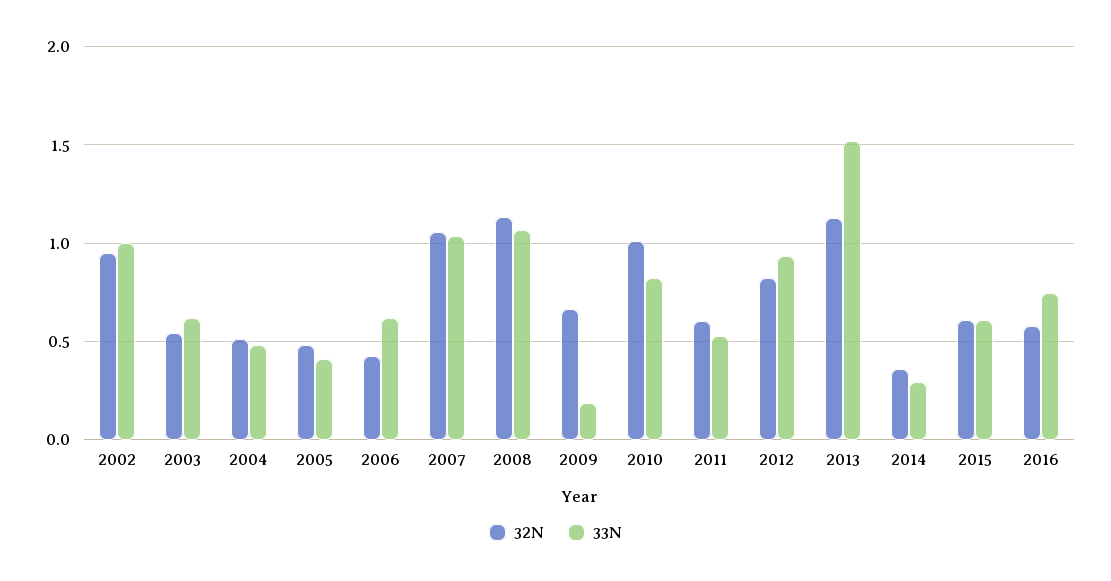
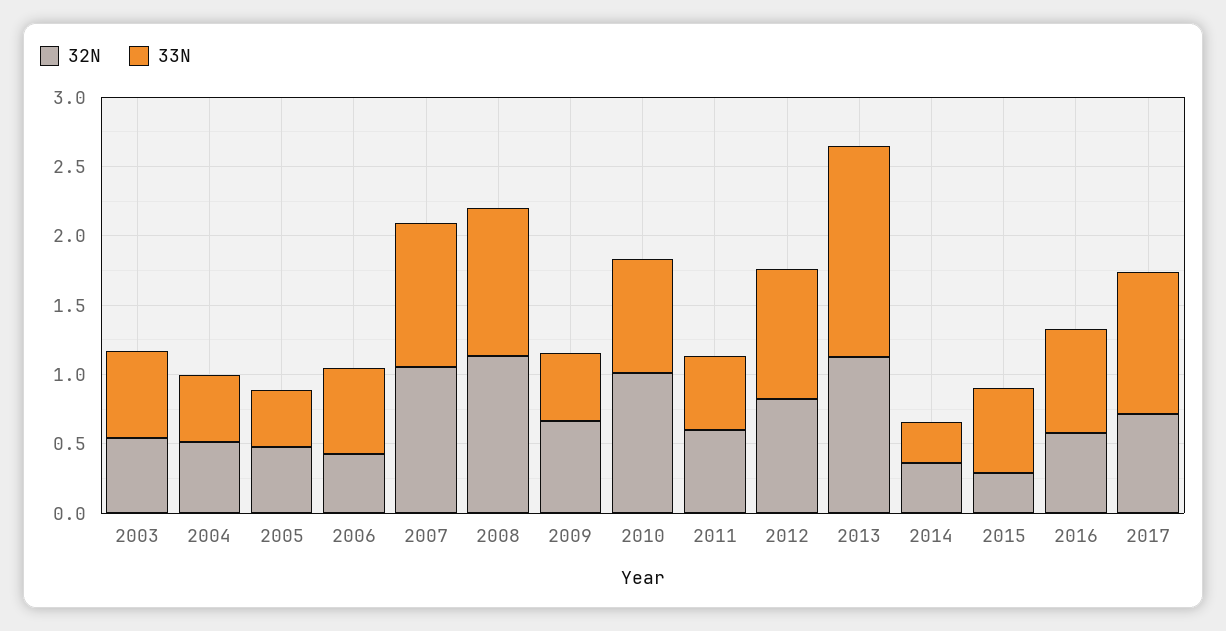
32N, 2002: 0.95 -> none
33N, 2002: 1 -> none
33N, 2009: 0.2 -> 0.5
32N, 2015: 0.6 -> 0.3
32N, 2017: none -> 0.7
33N, 2017: none -> 1

